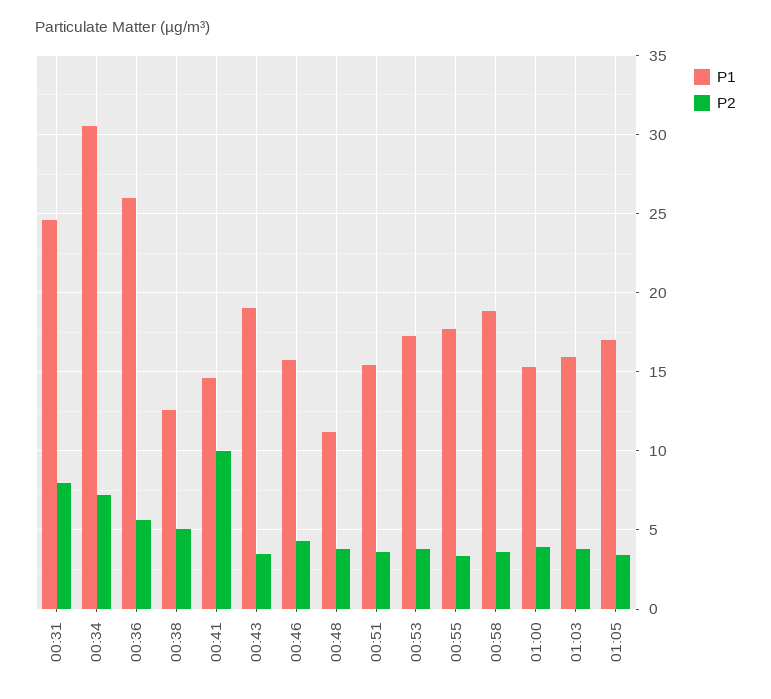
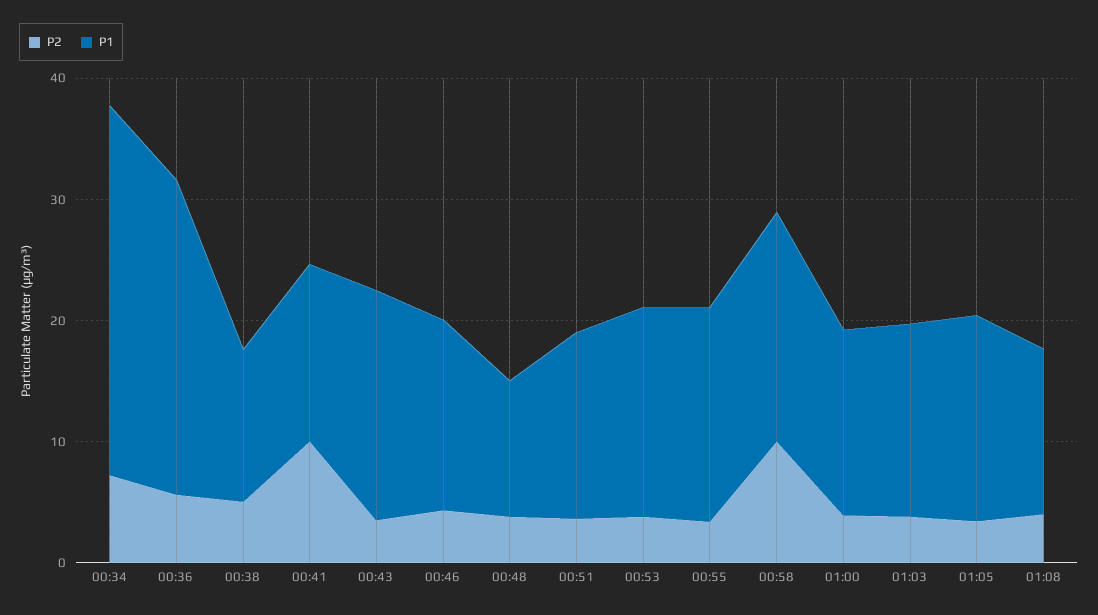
P1, 00:31: 24.5 -> none
P2, 00:31: 8 -> none
P2, 00:58: 3.5 -> 10
P2, 01:08: none -> 4
P1, 01:08: none -> 14

